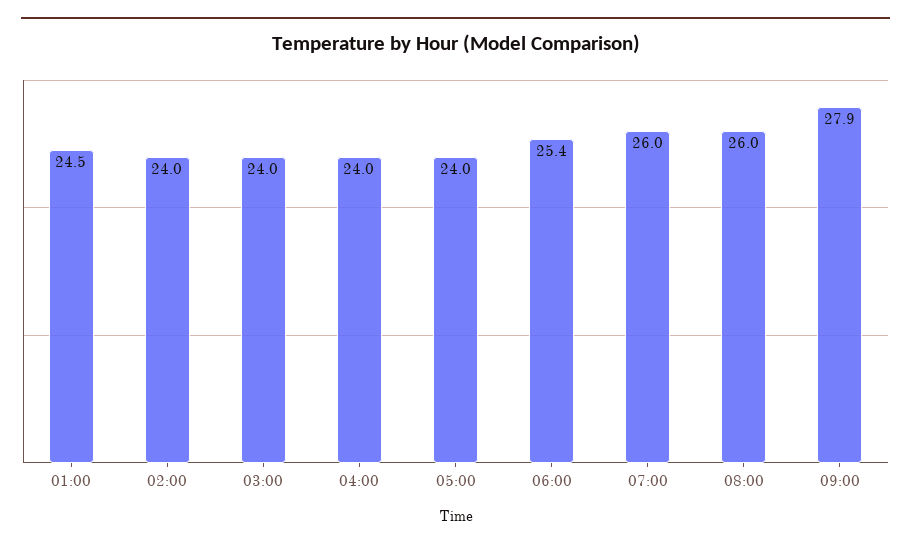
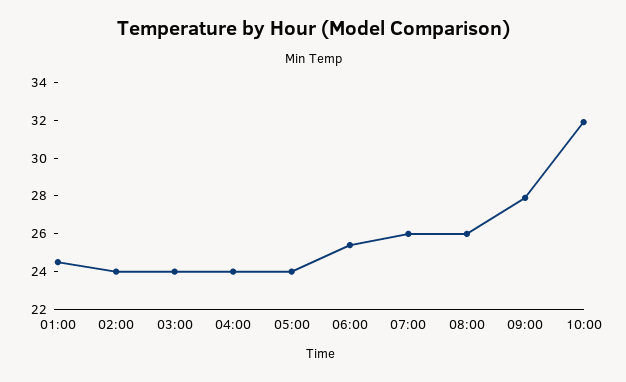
10:00: none -> 32

